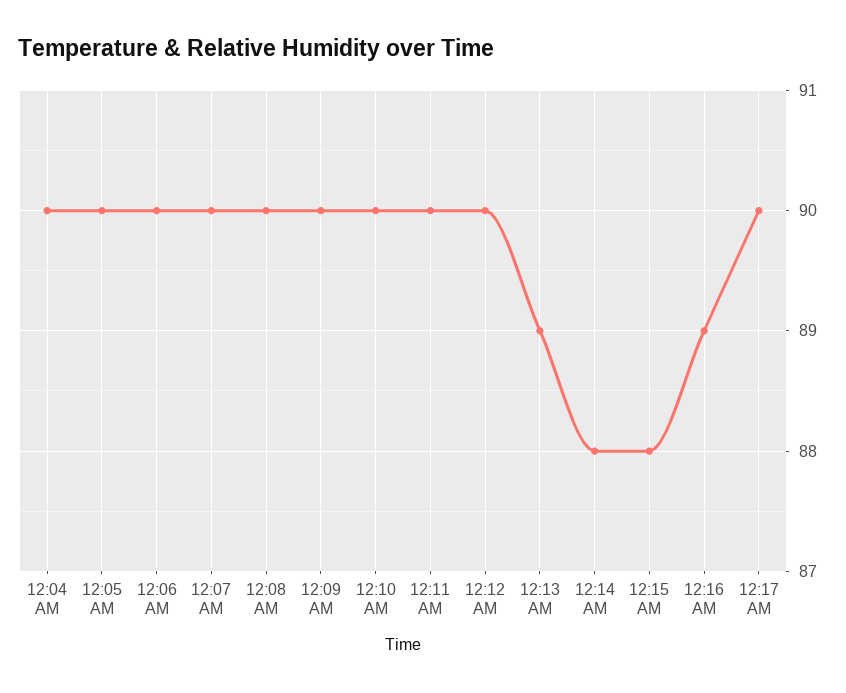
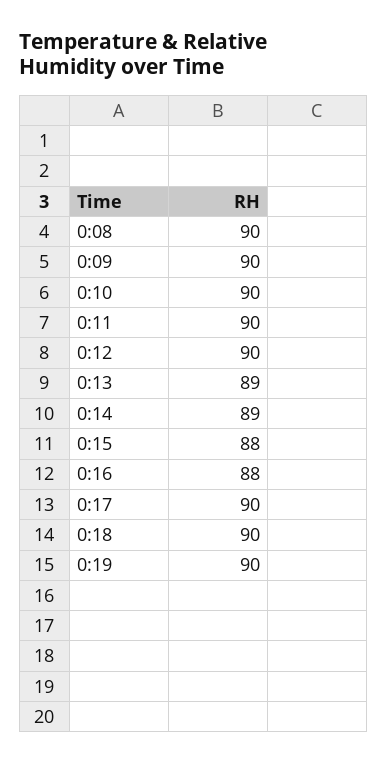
12:04 AM: 90 -> none
12:05 AM: 90 -> none
12:06 AM: 90 -> none
12:07 AM: 90 -> none
12:14 AM: 88 -> 89
12:16 AM: 89 -> 88
0:18: none -> 90
0:19: none -> 90

